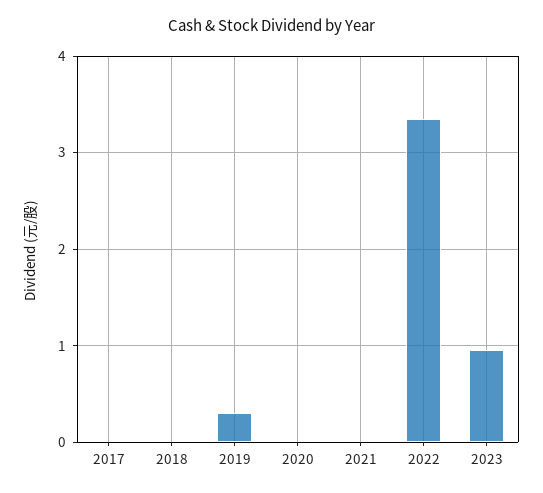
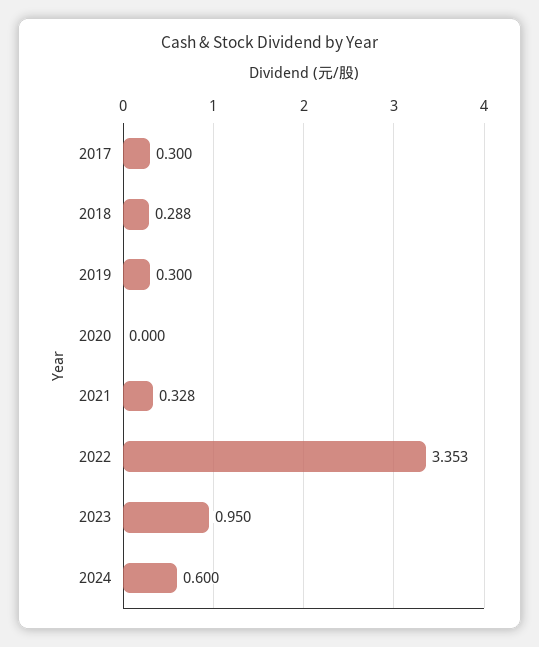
2017: 0 -> 0.3
2018: 0 -> 0.288
2021: 0 -> 0.328
2024: none -> 0.6

